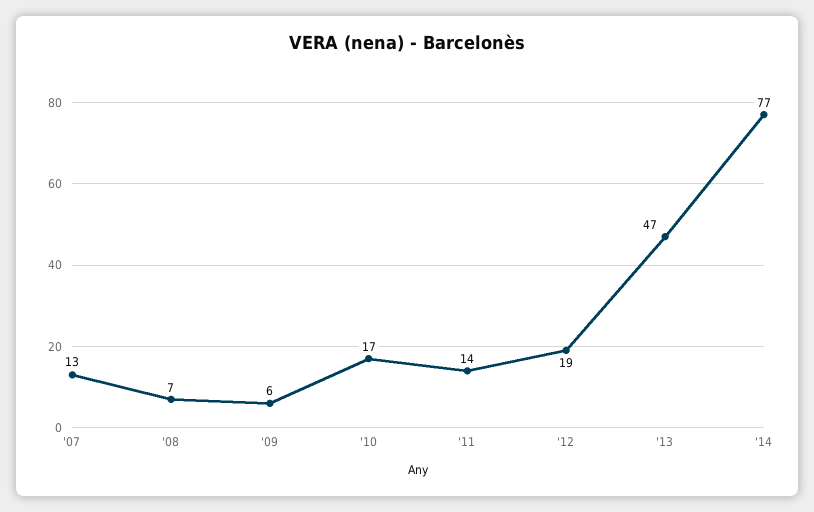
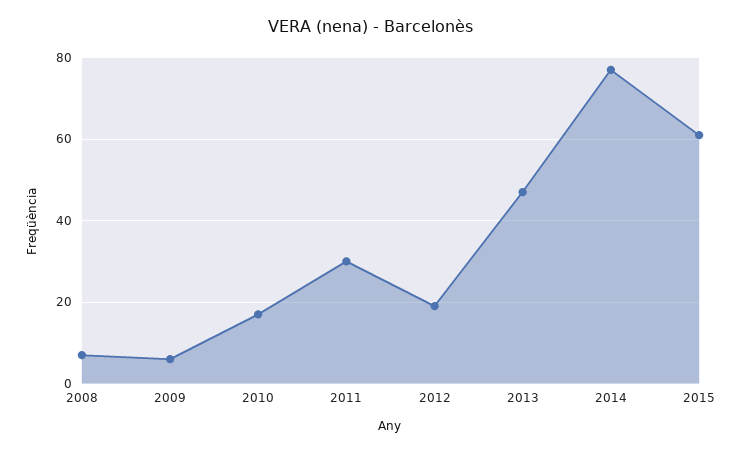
'07: 13 -> none
'11: 14 -> 30
2015: none -> 60

